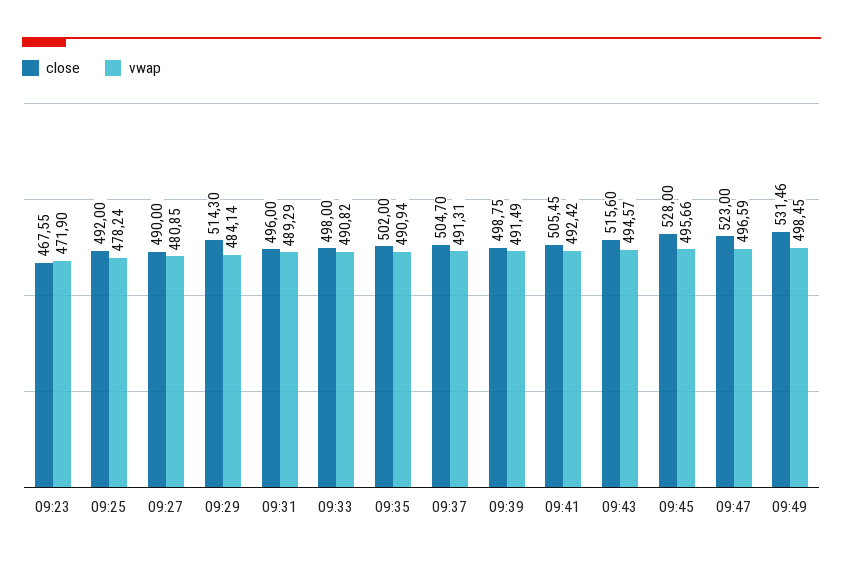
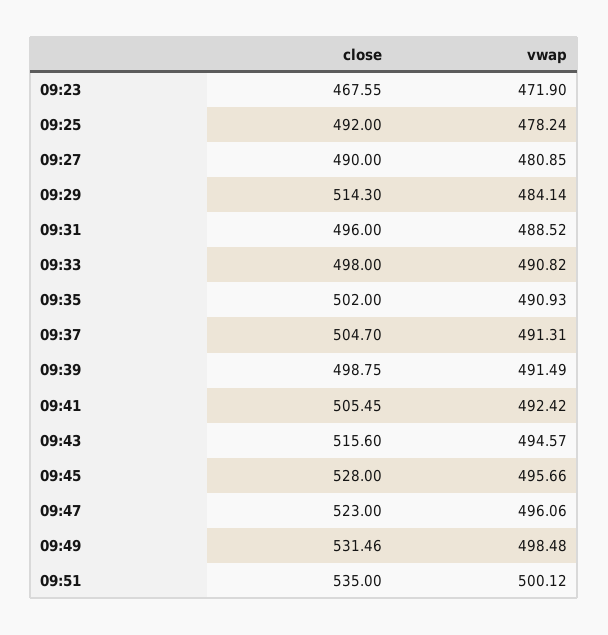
vwap, 09:31: 489.29 -> 488.52
vwap, 09:35: 490.94 -> 490.93
vwap, 09:47: 496.59 -> 496.06
vwap, 09:49: 498.45 -> 498.48
close, 09:51: none -> 535
vwap, 09:51: none -> 500.12

